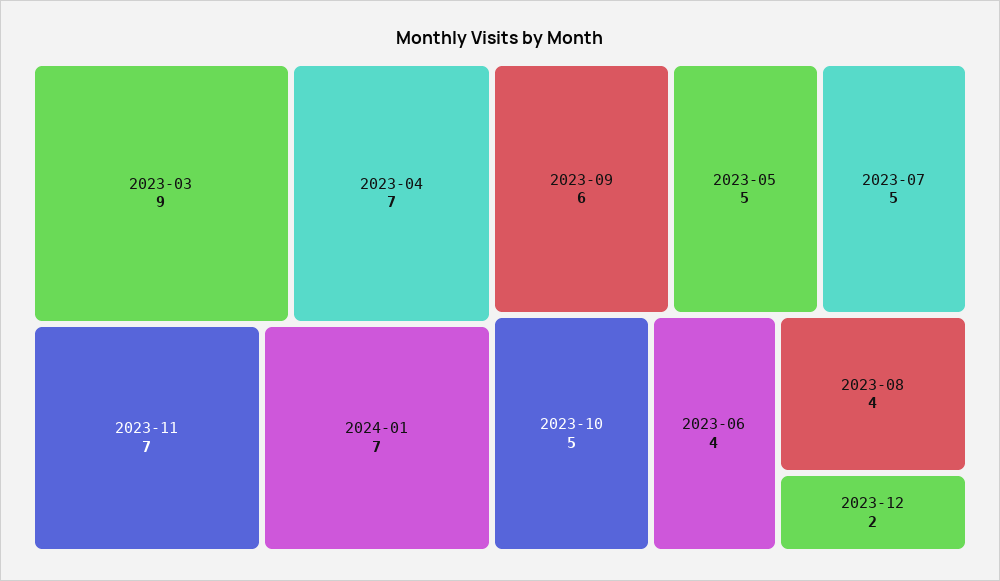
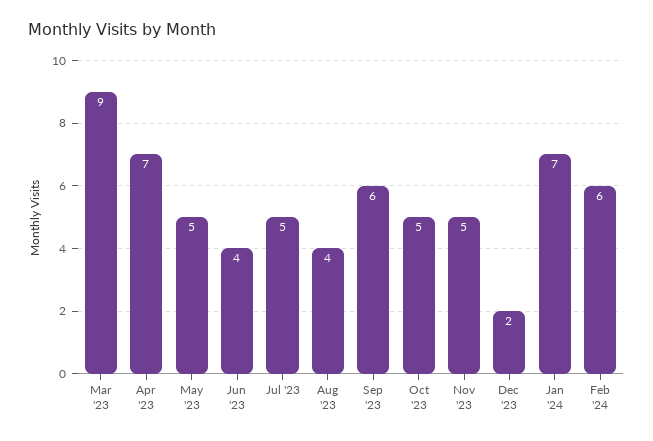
2023-11: 7 -> 5
Feb '24: none -> 6

